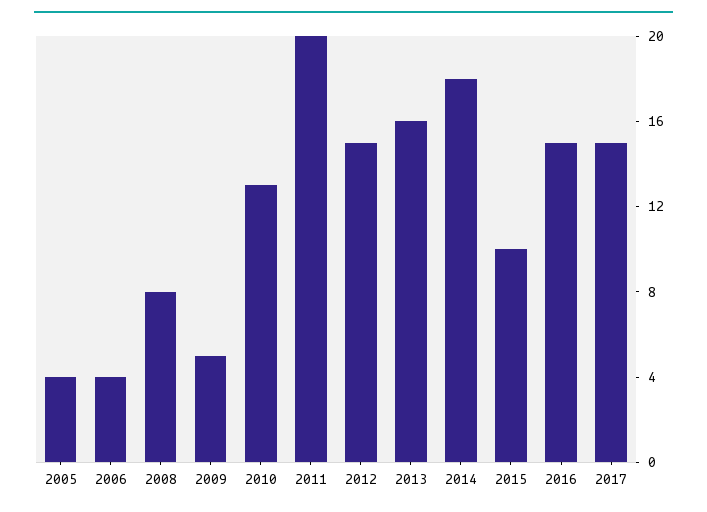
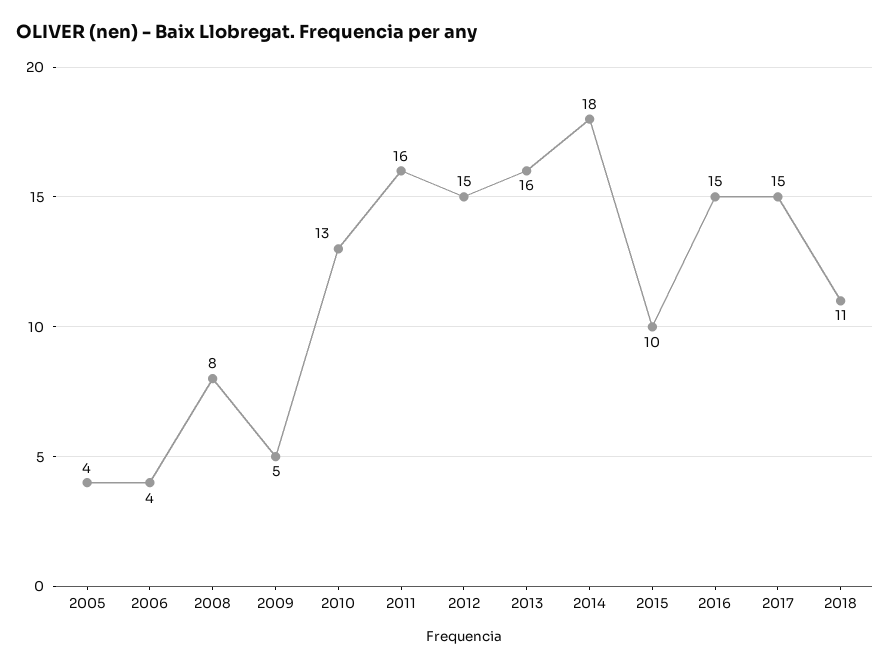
2011: 20 -> 16
2018: none -> 11

